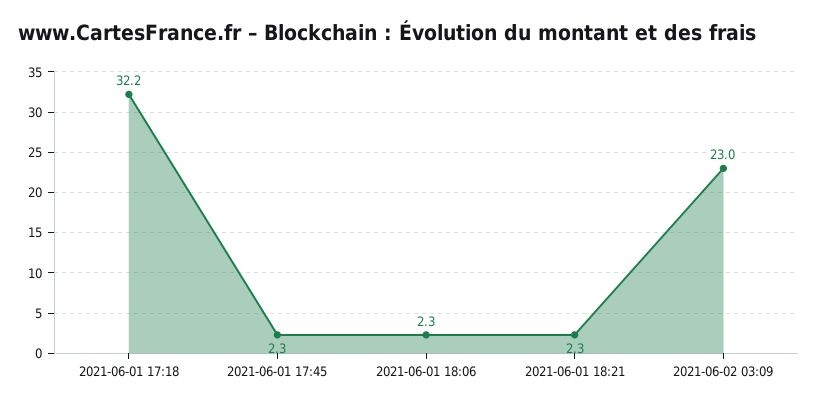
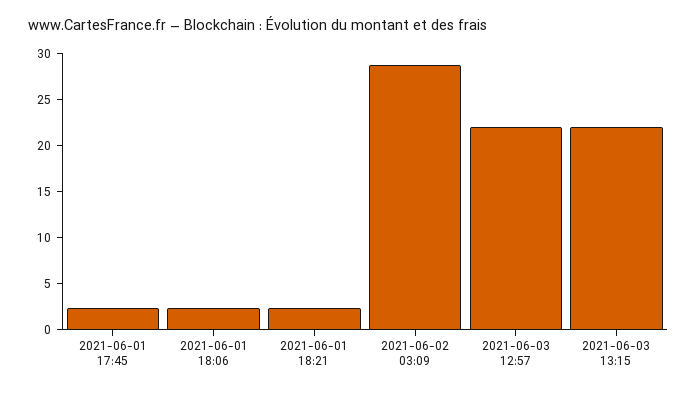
2021-06-01 17:18: 32.2 -> none
2021-06-02 03:09: 23 -> 29
2021-06-03 12:57: none -> 22
2021-06-03 13:15: none -> 22

